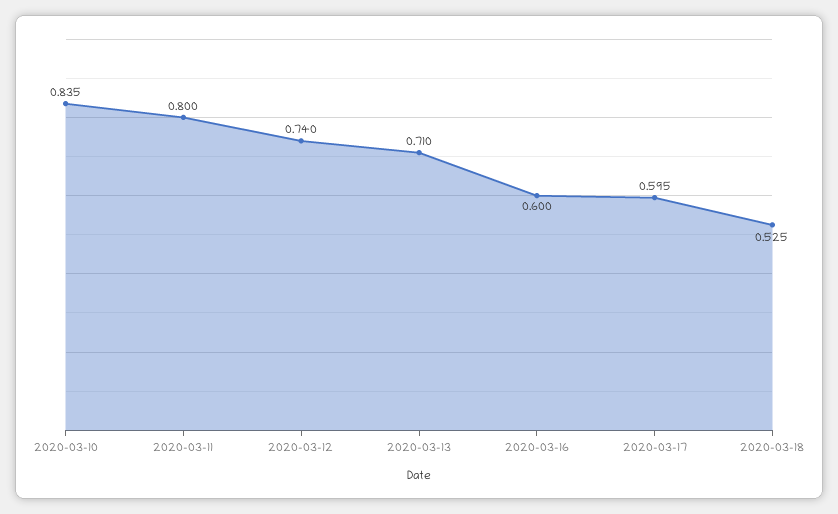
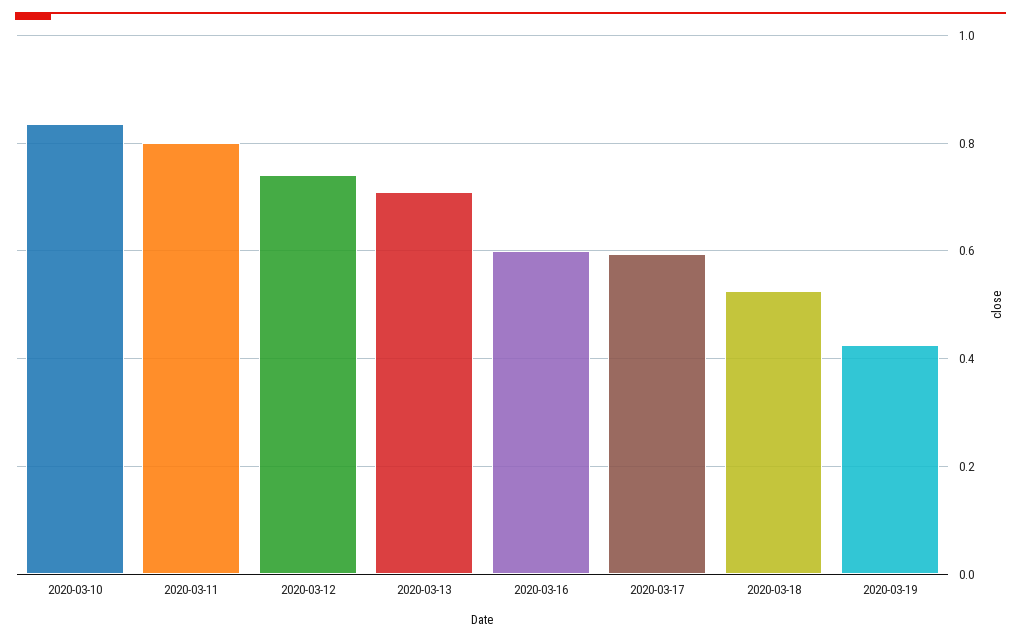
2020-03-19: none -> 0.42

